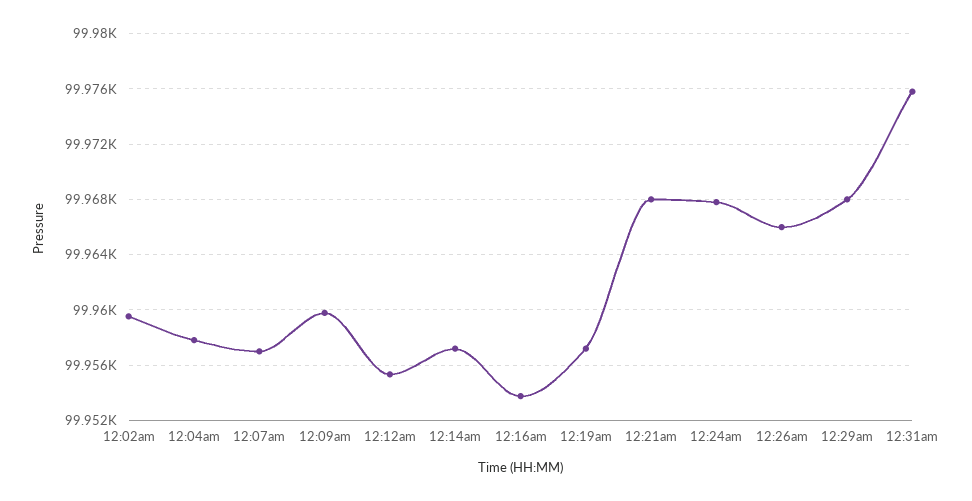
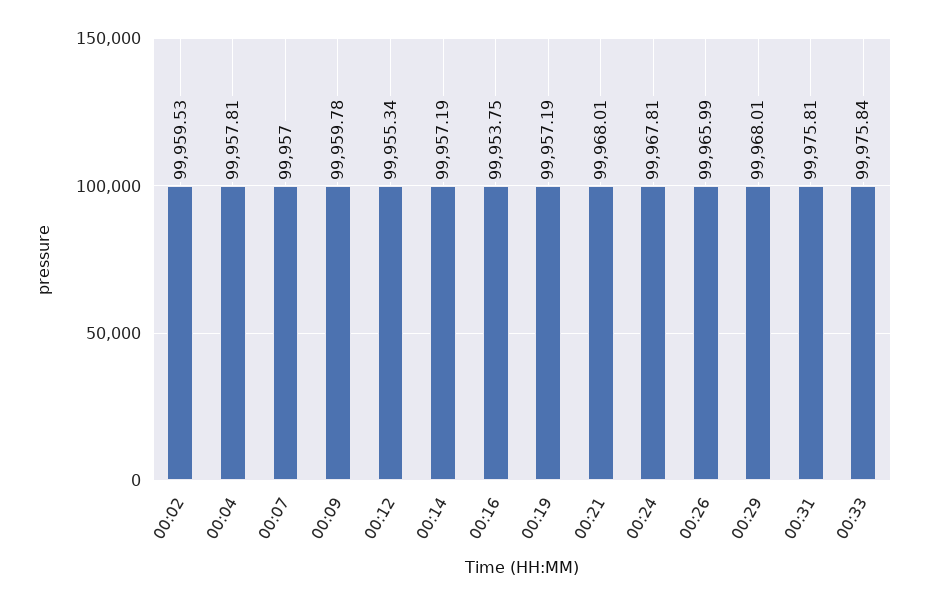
00:33: none -> 99975.84

